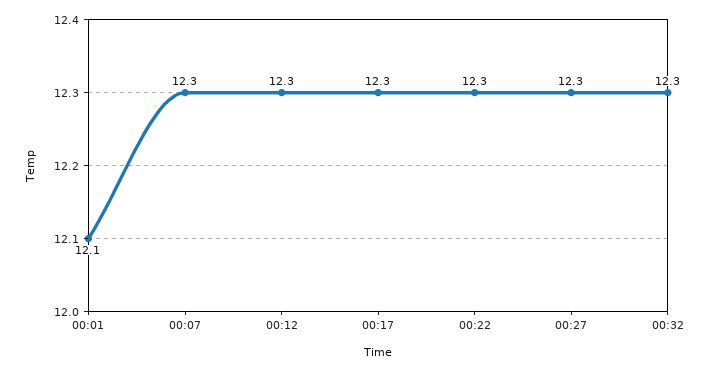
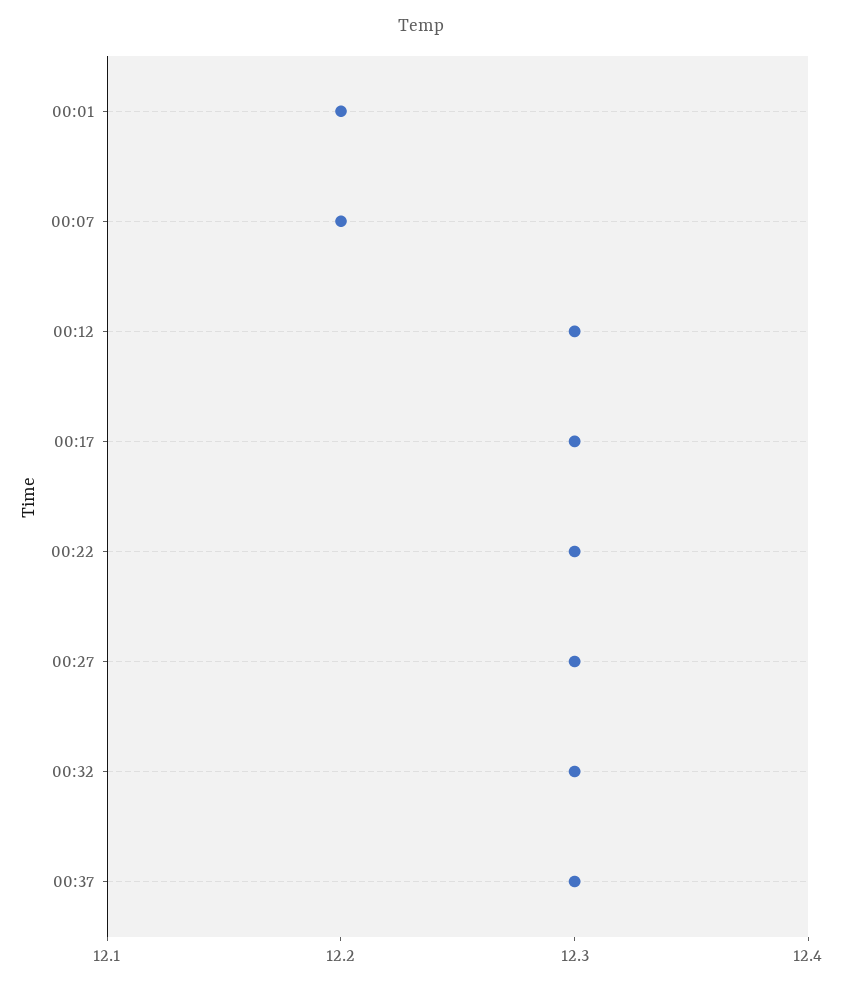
00:01: 12.1 -> 12.2
00:07: 12.3 -> 12.2
00:37: none -> 12.3

